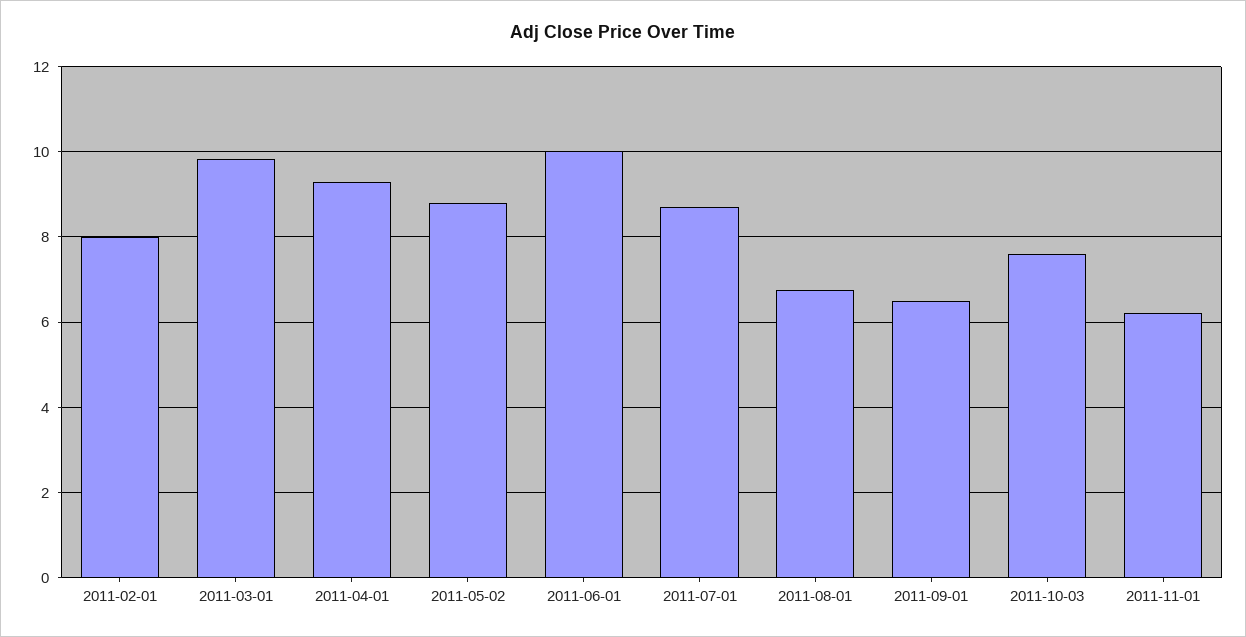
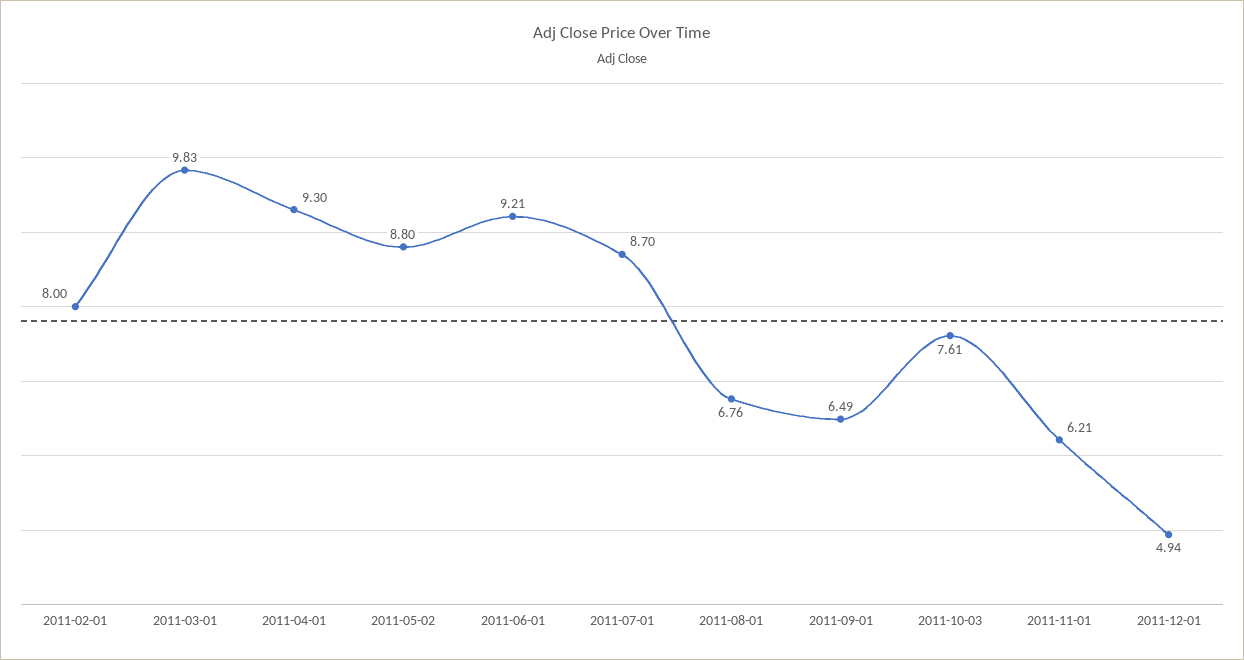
2011-06-01: 10 -> 9.21
2011-12-01: none -> 4.94

